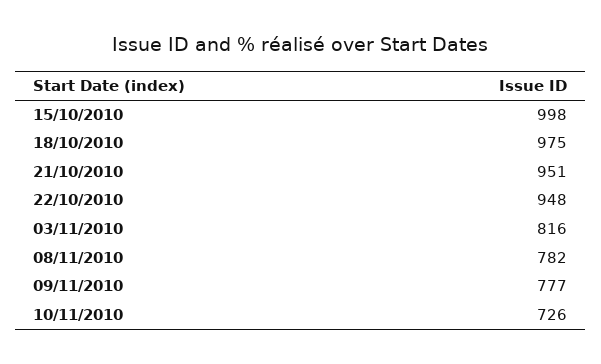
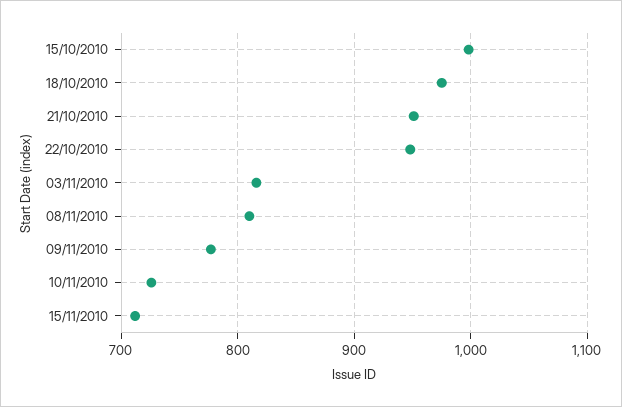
08/11/2010: 782 -> 810
15/11/2010: none -> 710

